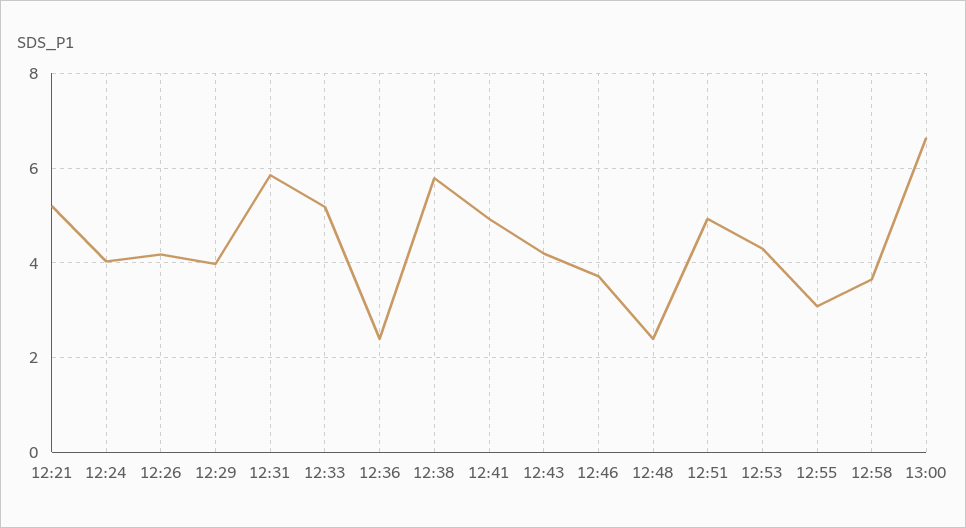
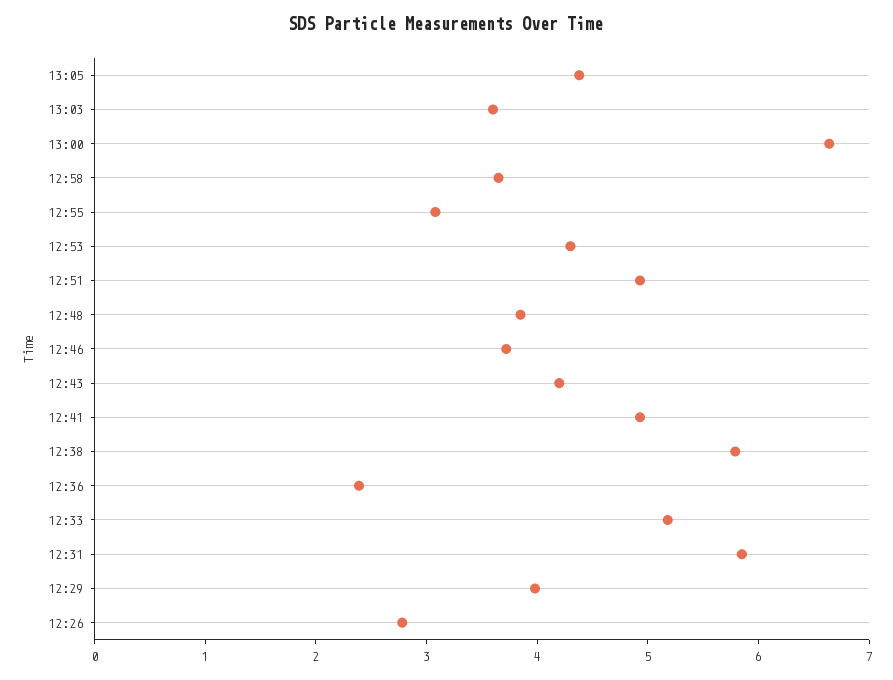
12:21: 5.2 -> none
12:24: 4 -> none
12:26: 4.2 -> 2.8
12:48: 2.4 -> 3.8
13:05: none -> 4.4
13:03: none -> 3.6

